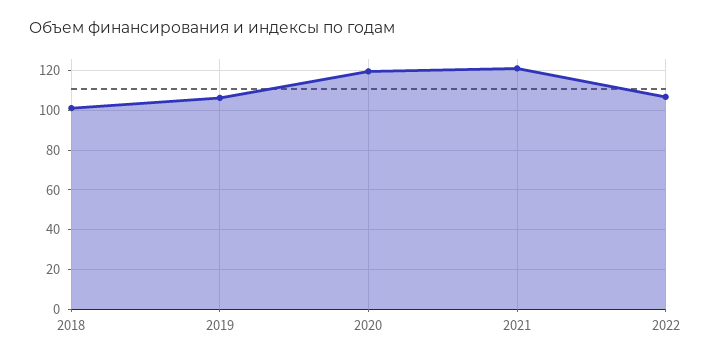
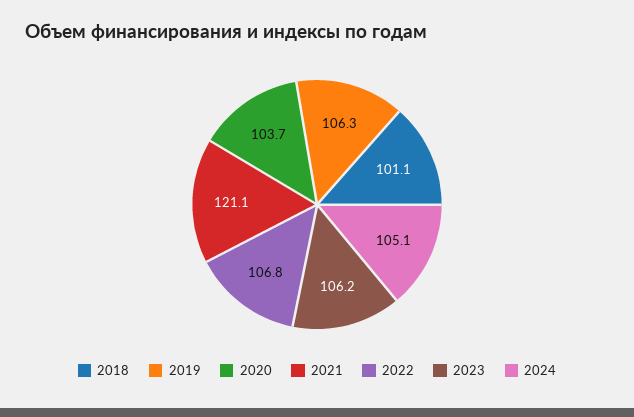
2020: 120 -> 103.7
2023: none -> 106.2
2024: none -> 105.1

